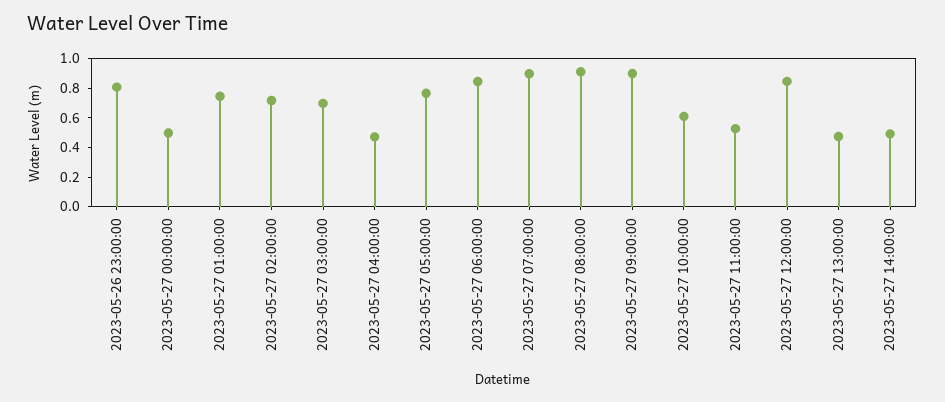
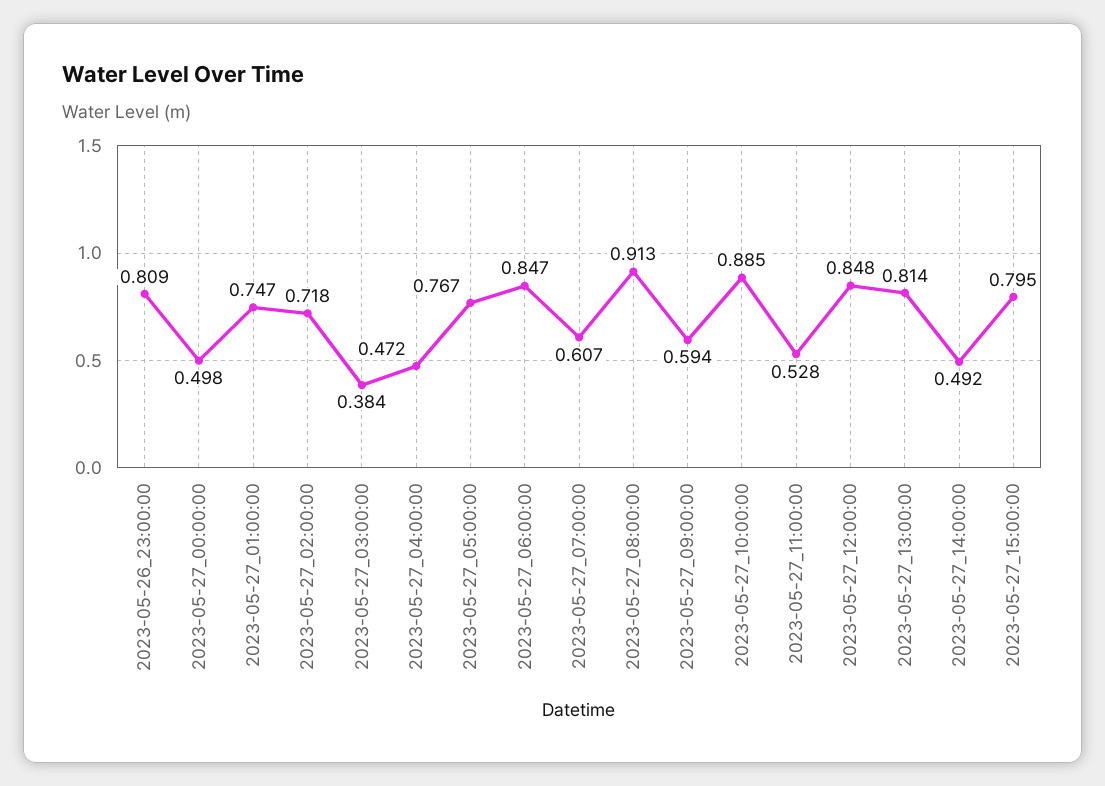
2023-05-27 03:00:00: 0.7 -> 0.384
2023-05-27 07:00:00: 0.9 -> 0.607
2023-05-27 09:00:00: 0.9 -> 0.594
2023-05-27 10:00:00: 0.6 -> 0.885
2023-05-27 13:00:00: 0.5 -> 0.814
2023-05-27_15:00:00: none -> 0.795

